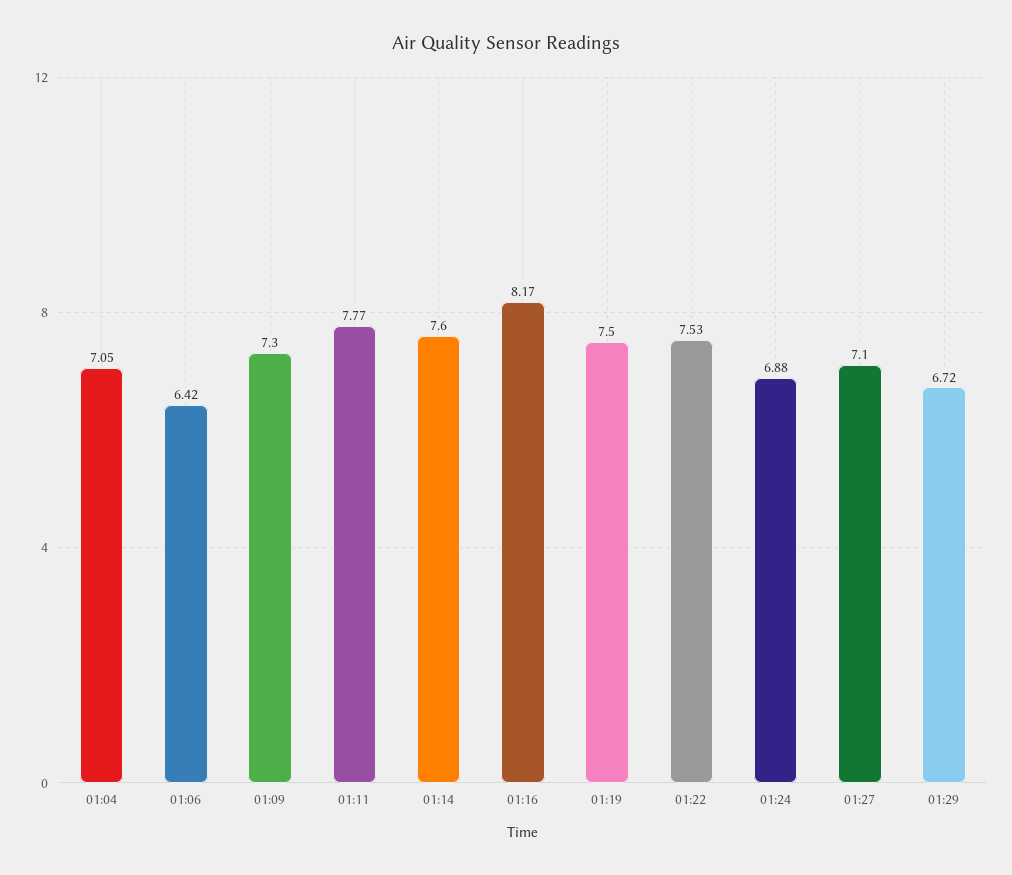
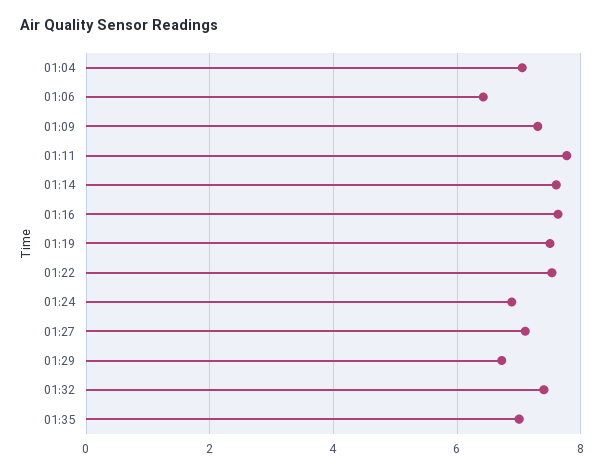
01:16: 8.17 -> 7.6
01:32: none -> 7.4
01:35: none -> 7

